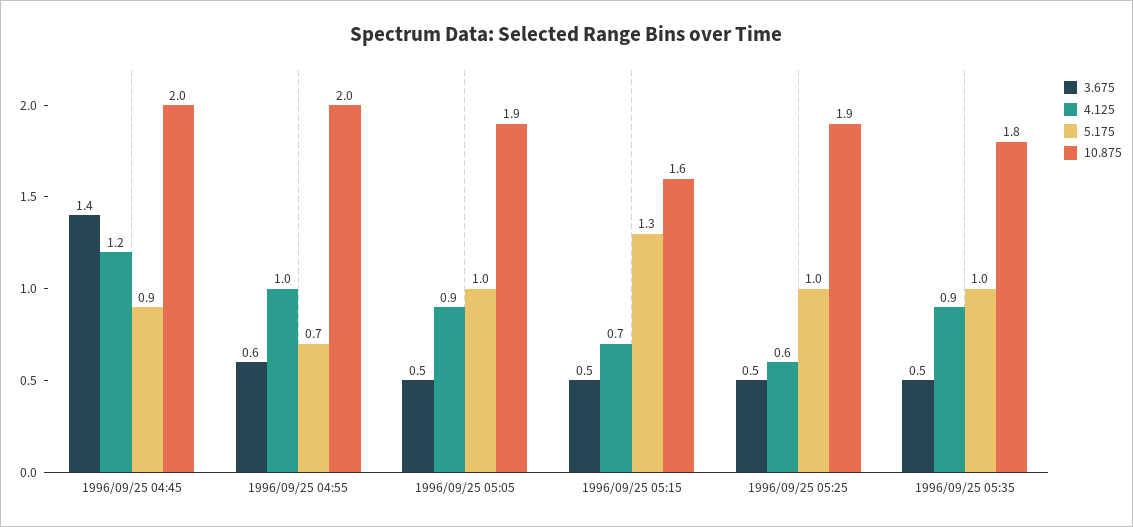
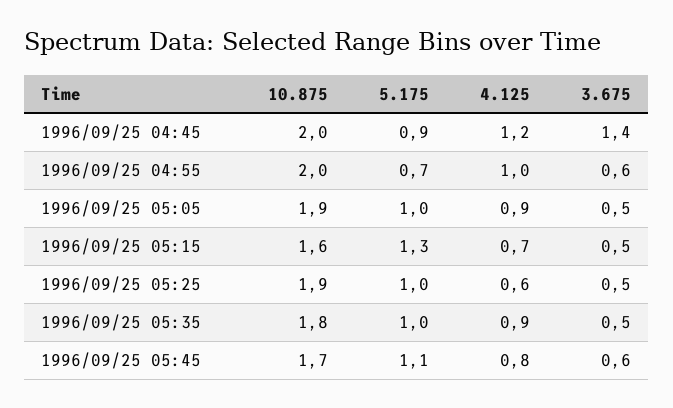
10.875, 1996/09/25 05:45: none -> 1.7
5.175, 1996/09/25 05:45: none -> 1.1
4.125, 1996/09/25 05:45: none -> 0.8
3.675, 1996/09/25 05:45: none -> 0.6

